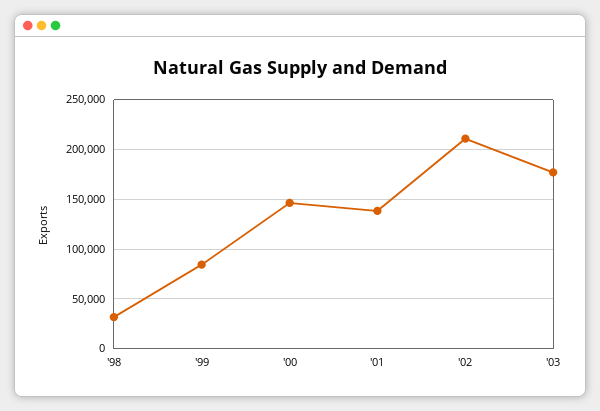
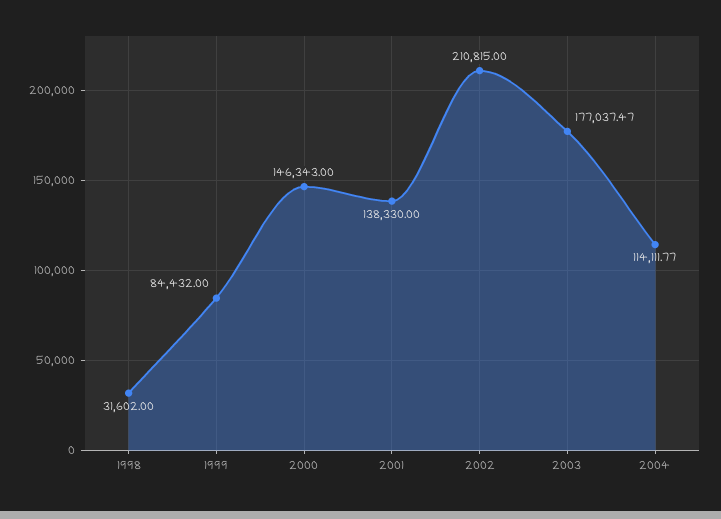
2004: none -> 114111.77

